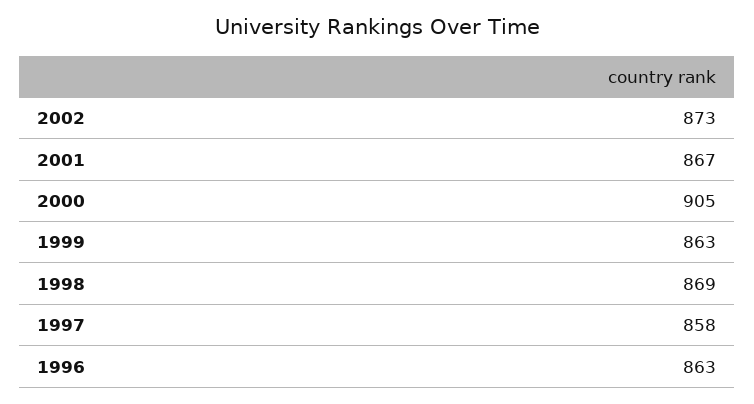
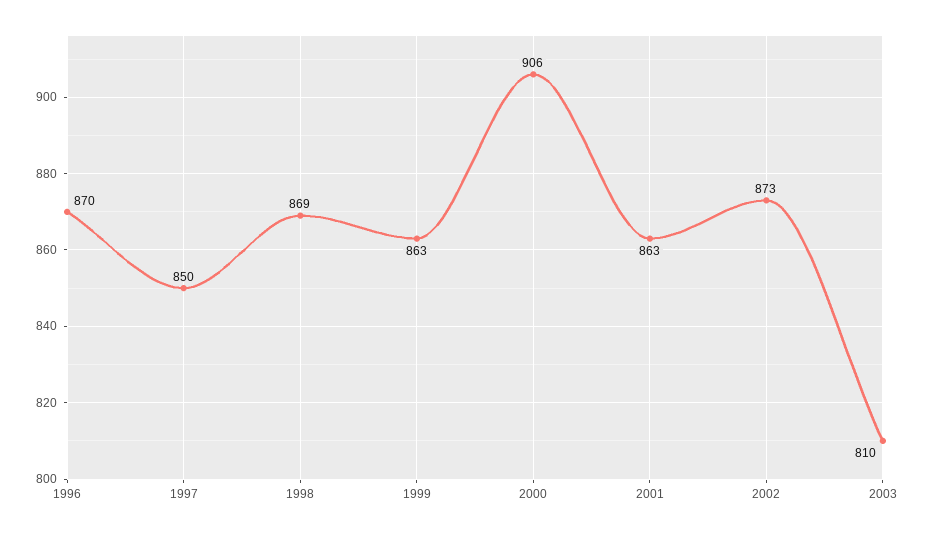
2001: 867 -> 863
2000: 905 -> 906
1997: 858 -> 850
1996: 863 -> 870
2003: none -> 810

